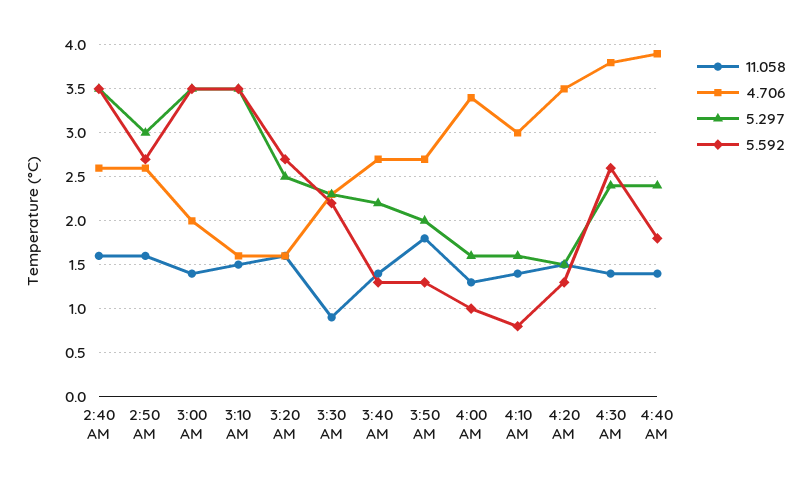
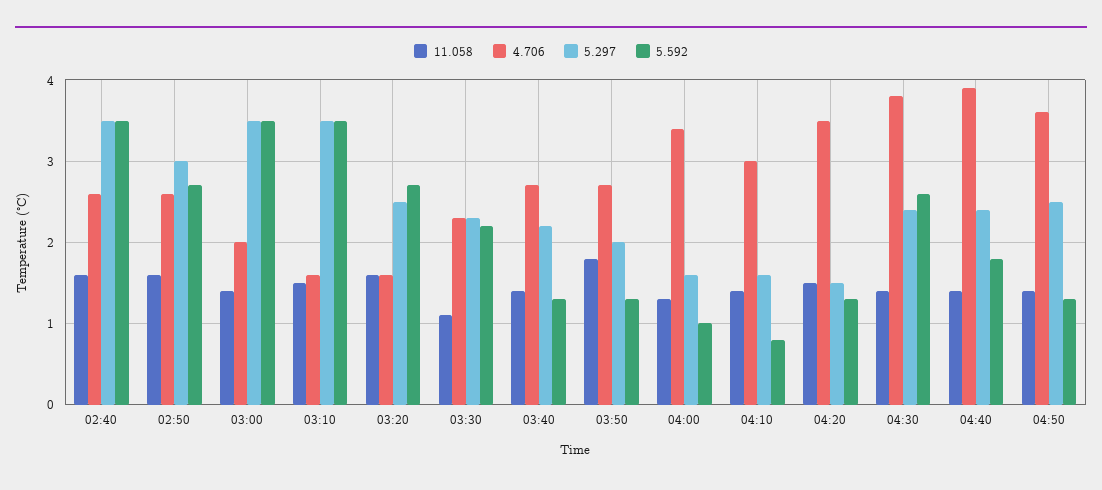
11.058, 3:30 AM: 0.9 -> 1.1
11.058, 04:50: none -> 1.4
4.706, 04:50: none -> 3.6
5.297, 04:50: none -> 2.5
5.592, 04:50: none -> 1.3

